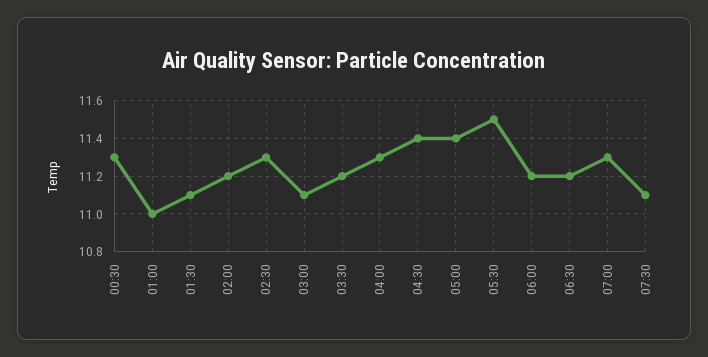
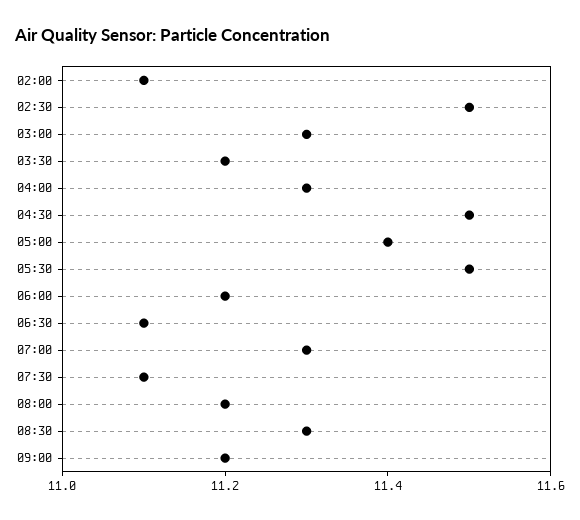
00:30: 11.3 -> none
01:00: 11 -> none
01:30: 11.1 -> none
02:00: 11.2 -> 11.1
02:30: 11.3 -> 11.5
03:00: 11.1 -> 11.3
04:30: 11.4 -> 11.5
06:30: 11.2 -> 11.1
08:00: none -> 11.2
08:30: none -> 11.3
09:00: none -> 11.2

